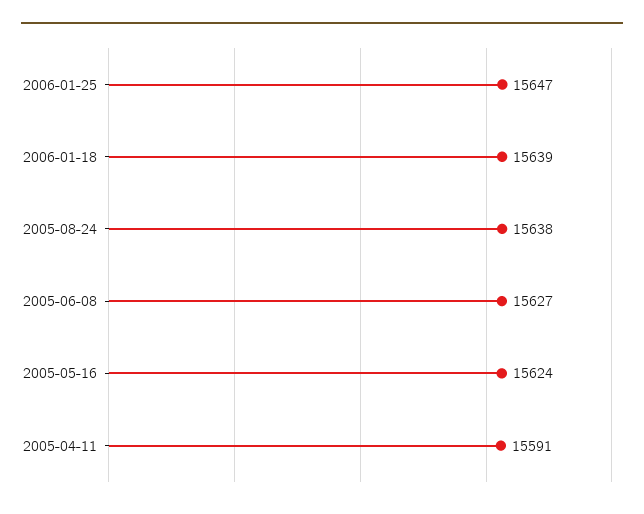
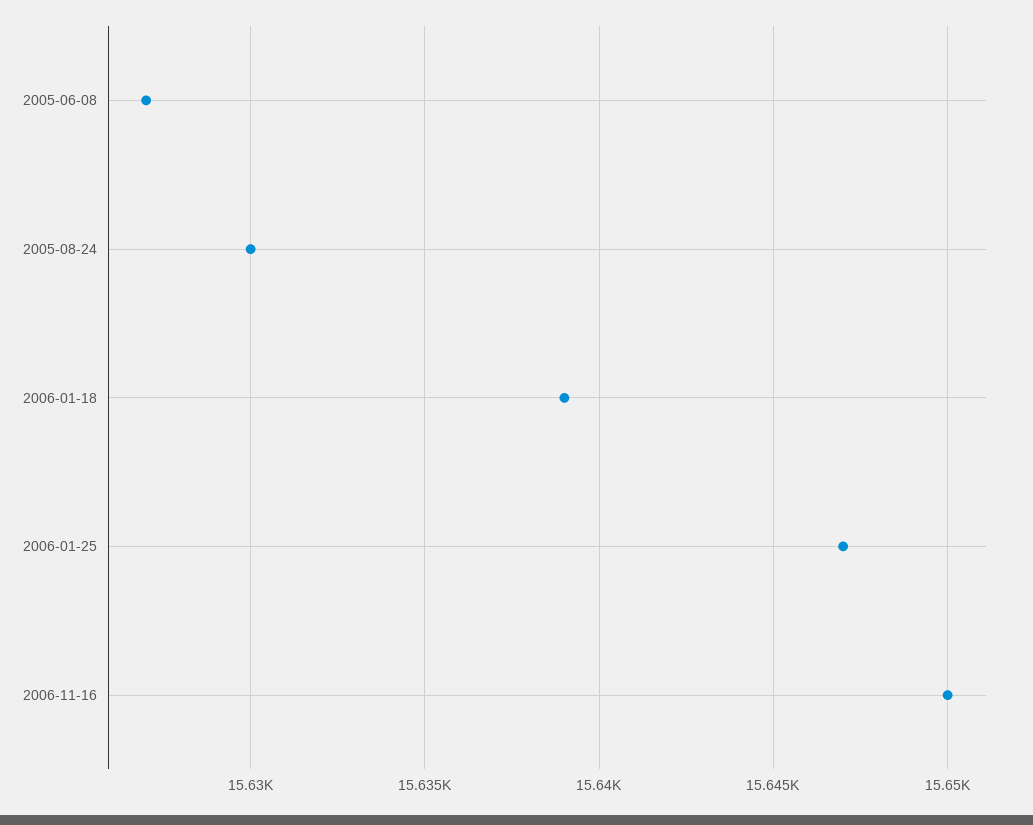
2005-08-24: 15638 -> 15630
2005-05-16: 15624 -> none
2005-04-11: 15591 -> none
2006-11-16: none -> 15650

